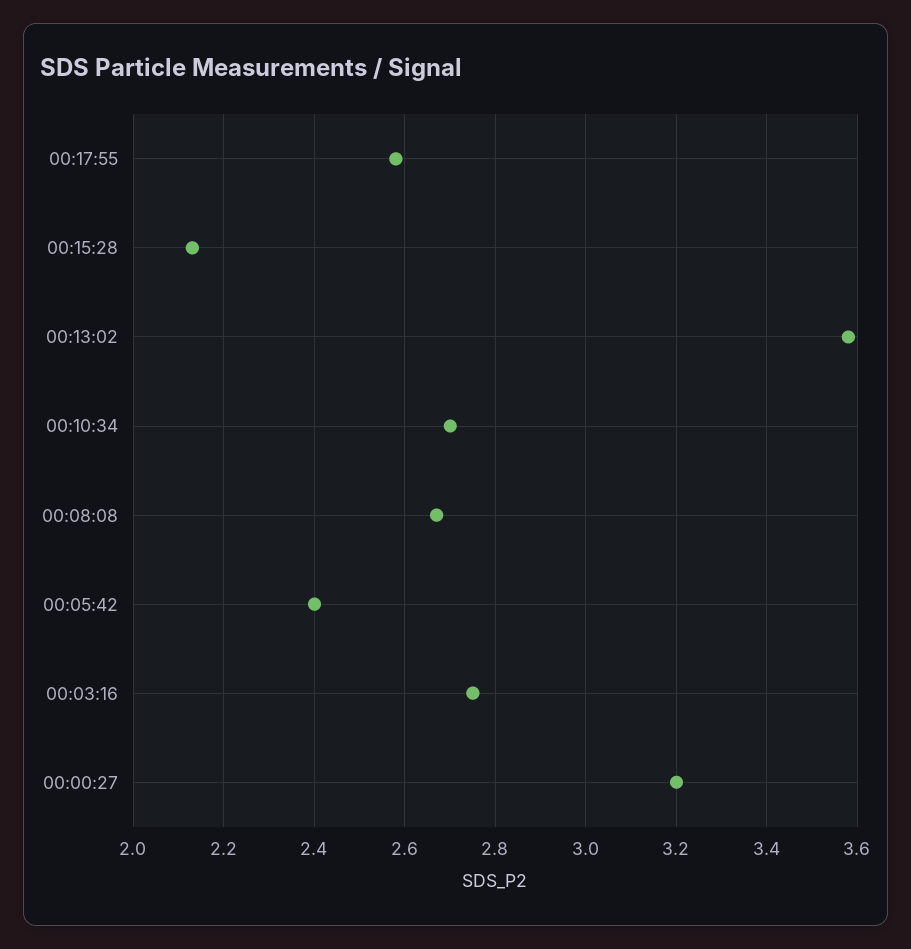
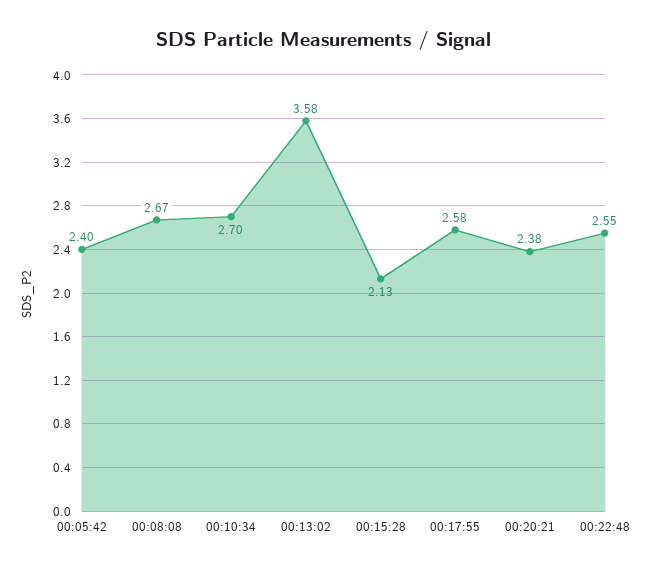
00:03:16: 2.75 -> none
00:00:27: 3.2 -> none
00:20:21: none -> 2.38
00:22:48: none -> 2.55

